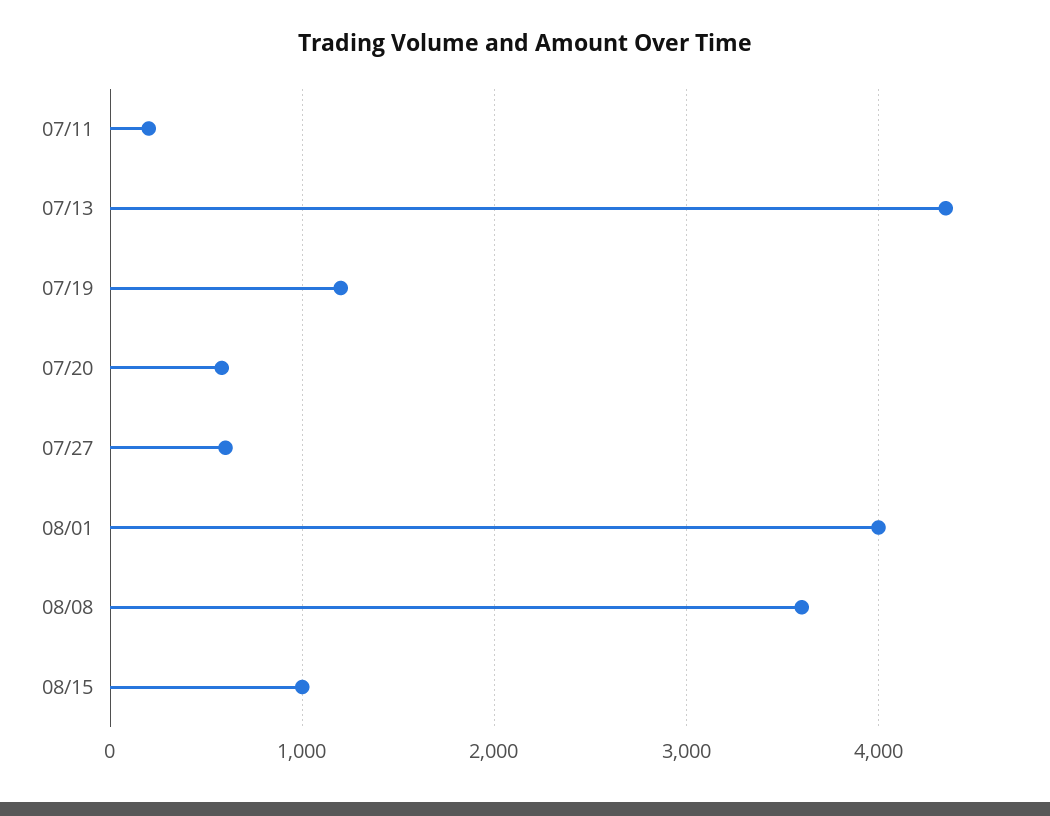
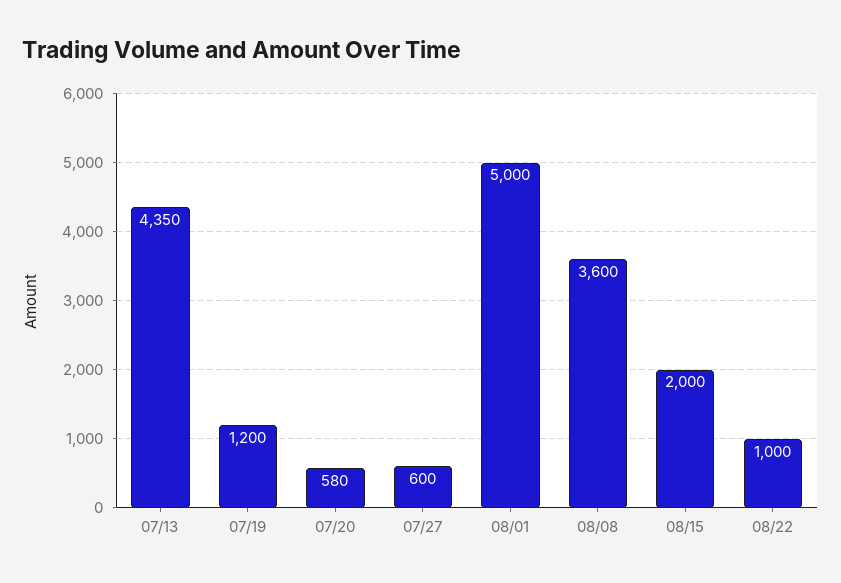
07/11: 200 -> none
08/01: 4000 -> 5000
08/15: 1000 -> 2000
08/22: none -> 1000

